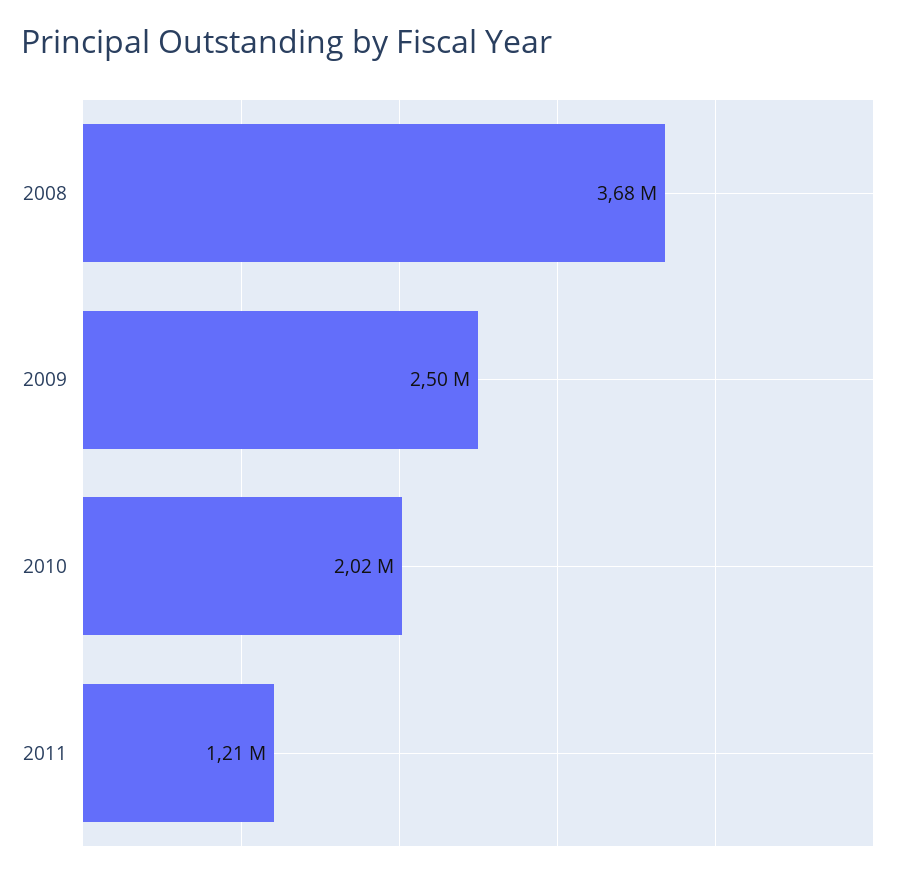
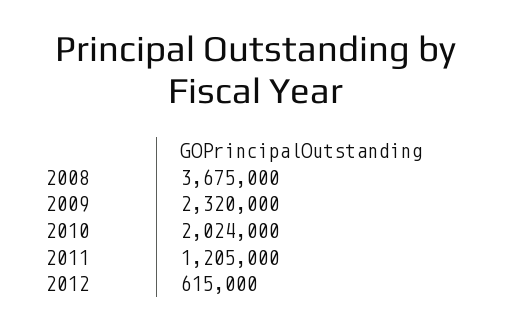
2009: 2500000 -> 2320000
2012: none -> 615000

